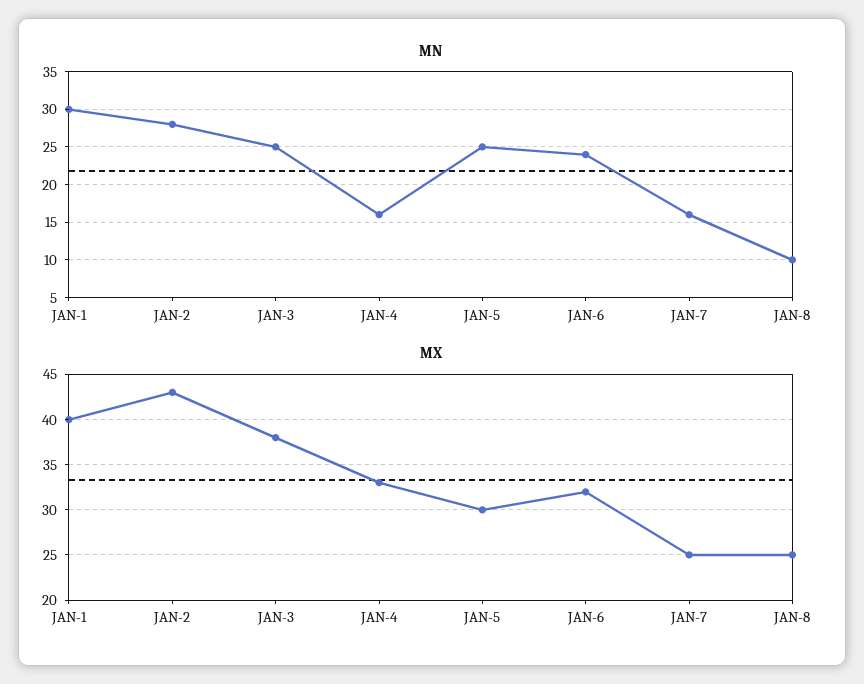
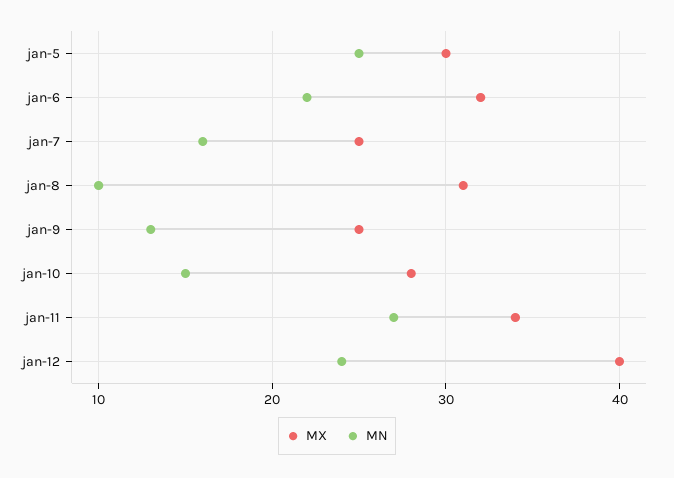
MN, JAN-1: 30 -> none
MN, JAN-2: 28 -> none
MN, JAN-3: 25 -> none
MN, JAN-4: 16 -> none
MN, JAN-6: 24 -> 22
MX, JAN-1: 40 -> none
MX, JAN-2: 43 -> none
MX, JAN-3: 38 -> none
MX, JAN-4: 33 -> none
MX, JAN-8: 25 -> 31
MX, jan-9: none -> 25
MN, jan-9: none -> 13
MX, jan-10: none -> 28
MN, jan-10: none -> 15
MX, jan-11: none -> 34
MN, jan-11: none -> 27
MX, jan-12: none -> 40
MN, jan-12: none -> 24

